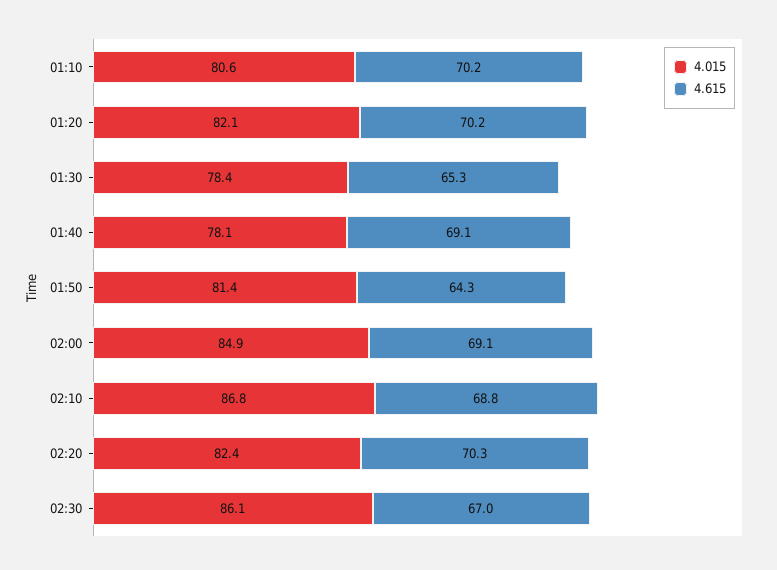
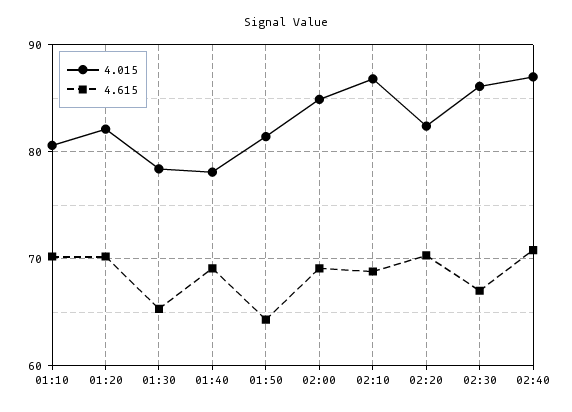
4.015, 02:40: none -> 87
4.615, 02:40: none -> 71

